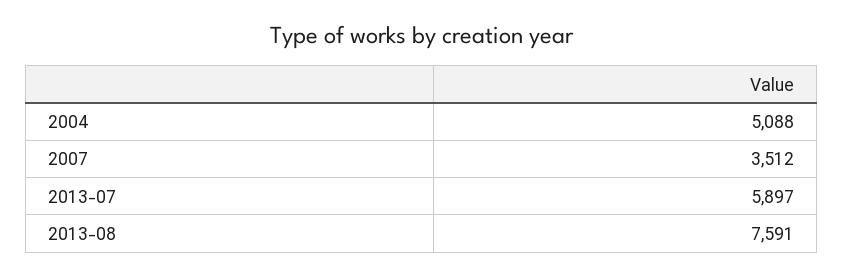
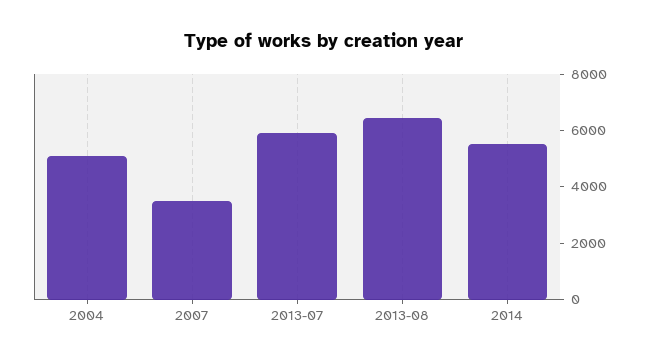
2013-08: 7591 -> 6500
2014: none -> 5500

